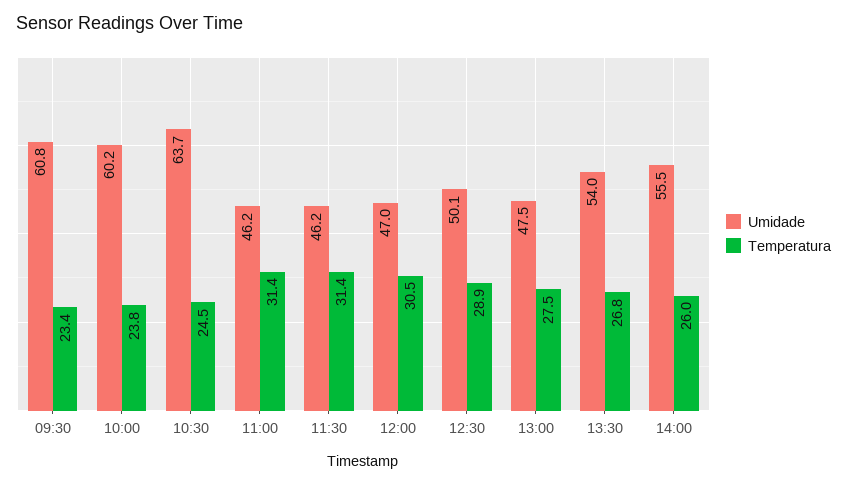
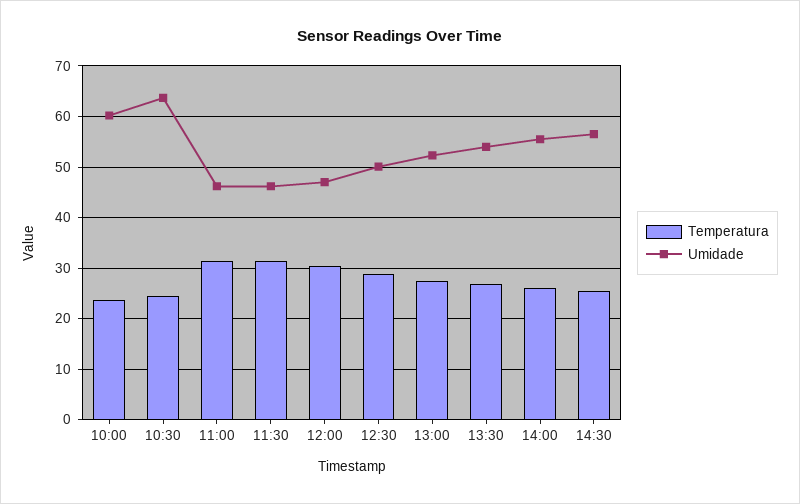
Umidade, 09:30: 60.8 -> none
Temperatura, 09:30: 23.4 -> none
Umidade, 13:00: 47.5 -> 52
Temperatura, 14:30: none -> 26
Umidade, 14:30: none -> 56

